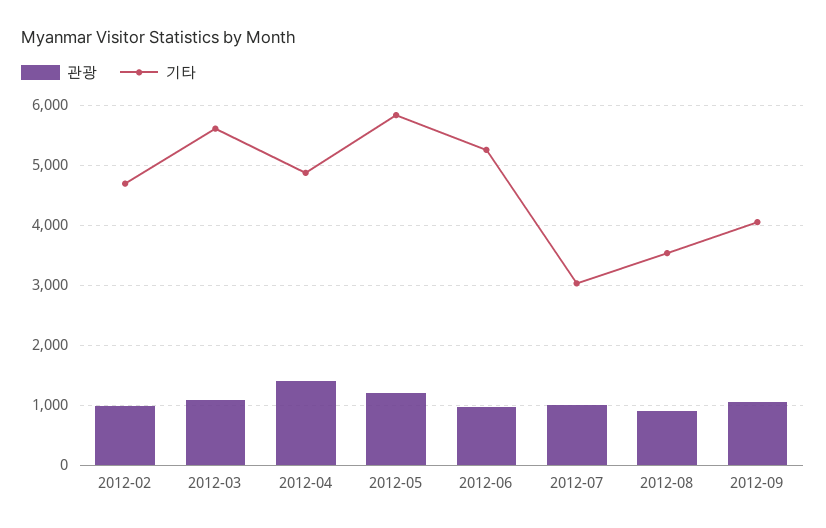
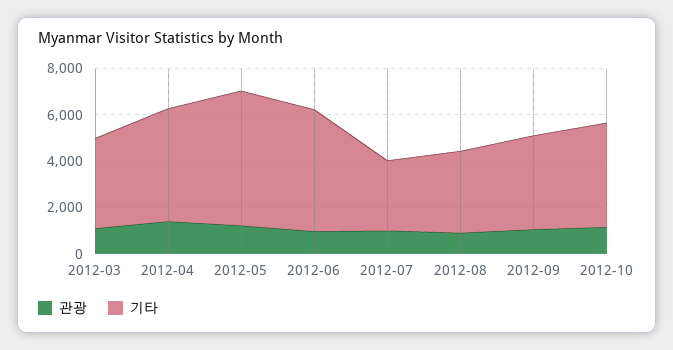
관광, 2012-02: 1000 -> none
기타, 2012-02: 4700 -> none
기타, 2012-03: 5600 -> 4000
관광, 2012-10: none -> 1000
기타, 2012-10: none -> 4500

